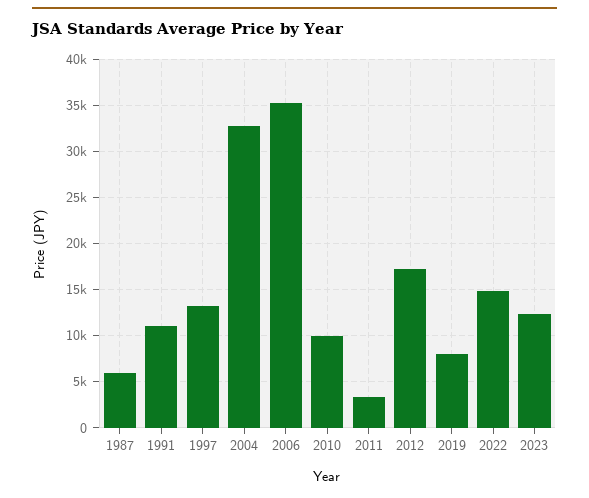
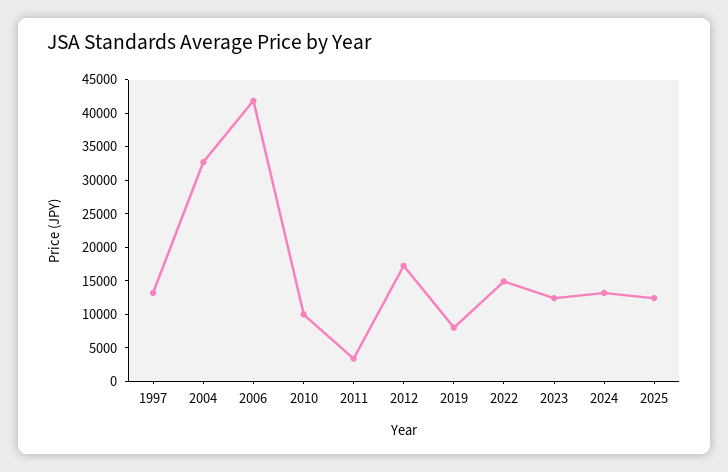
1987: 6000 -> none
1991: 11000 -> none
2006: 35000 -> 42500
2024: none -> 12500
2025: none -> 12500

